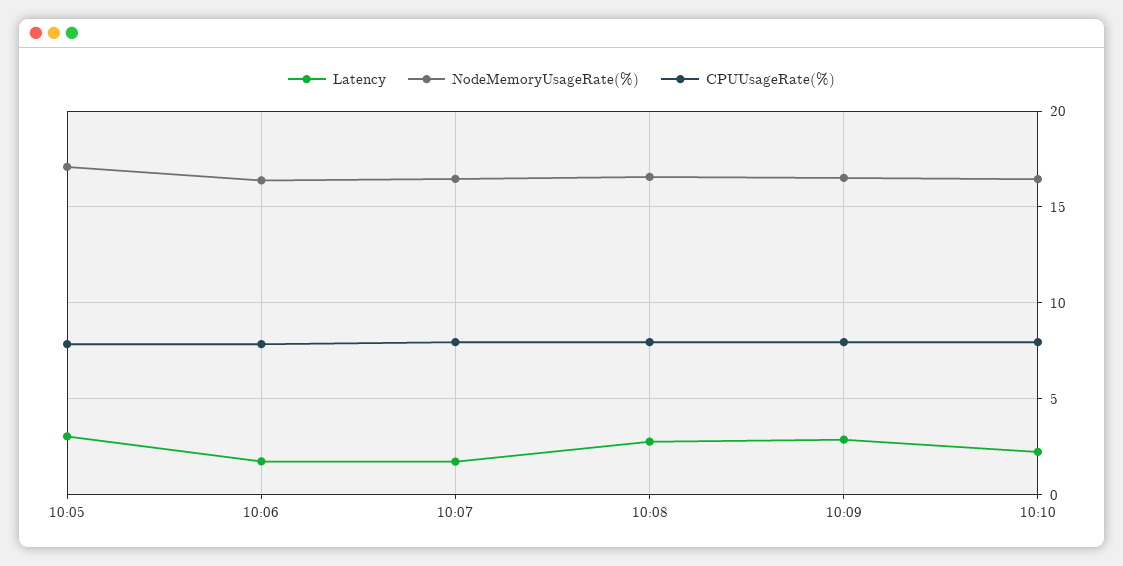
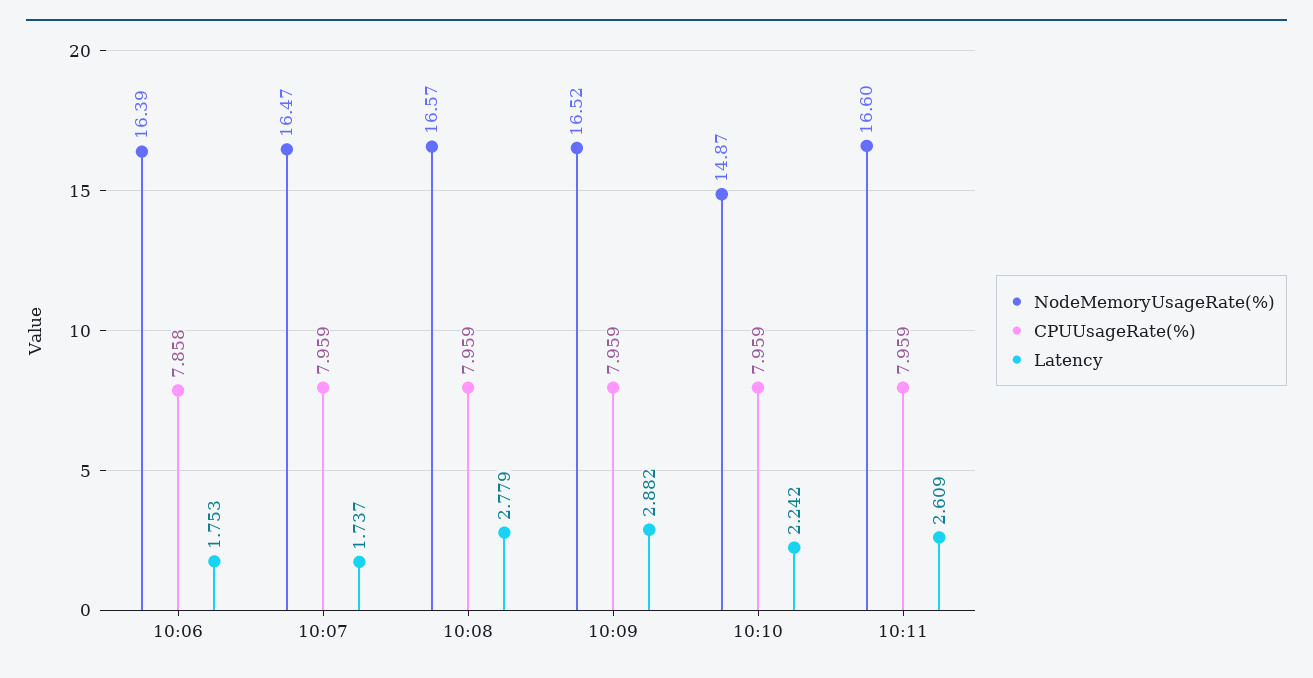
Latency, 10:05: 3 -> none
NodeMemoryUsageRate(%), 10:05: 17 -> none
CPUUsageRate(%), 10:05: 8 -> none
NodeMemoryUsageRate(%), 10:10: 16.5 -> 14.87
NodeMemoryUsageRate(%), 10:11: none -> 16.6
CPUUsageRate(%), 10:11: none -> 7.959
Latency, 10:11: none -> 2.609

